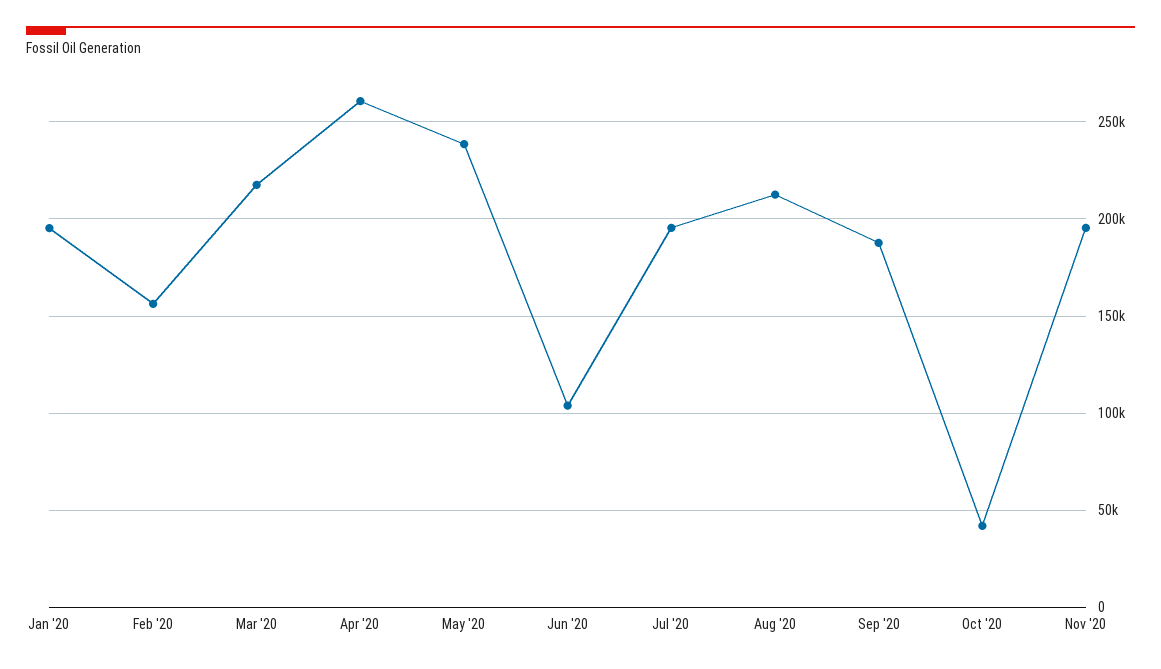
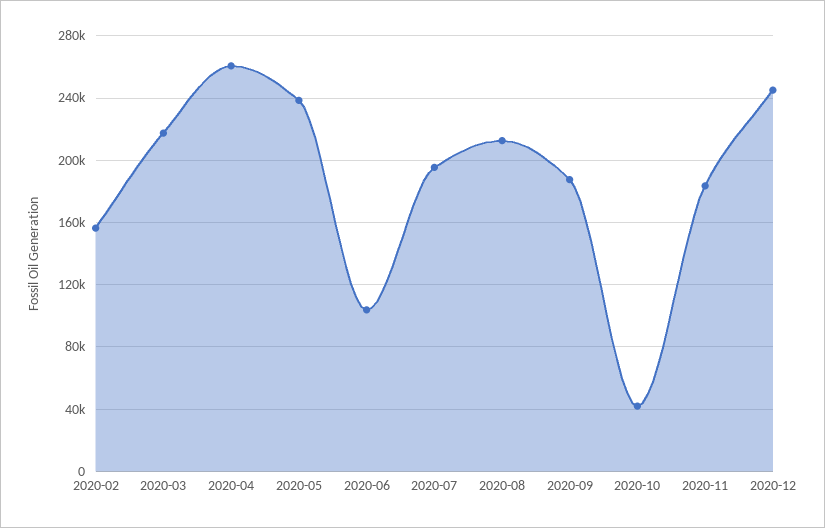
Jan '20: 195000 -> none
Nov '20: 195000 -> 185000
2020-12: none -> 245000

